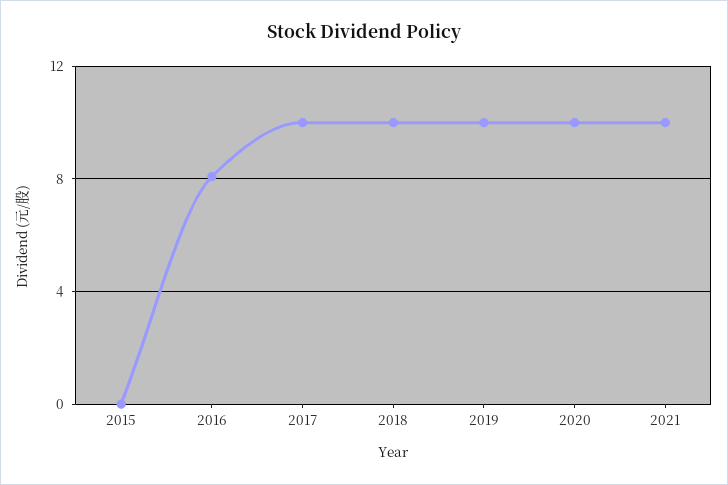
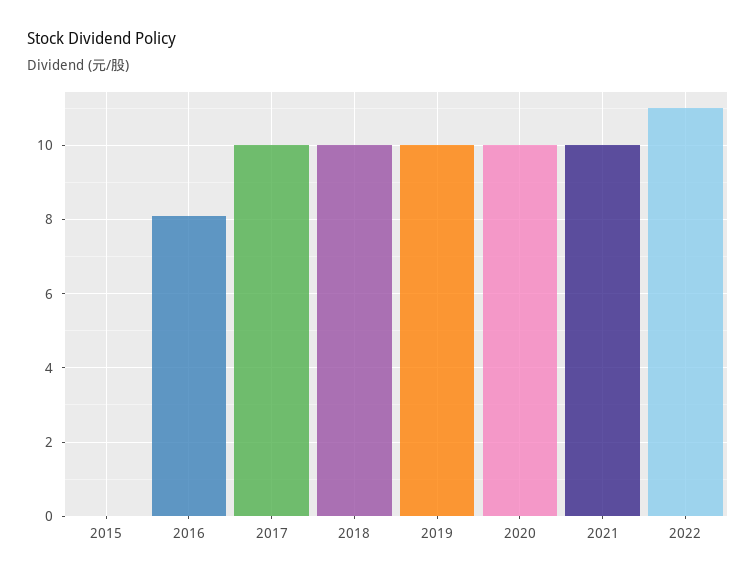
2022: none -> 11

